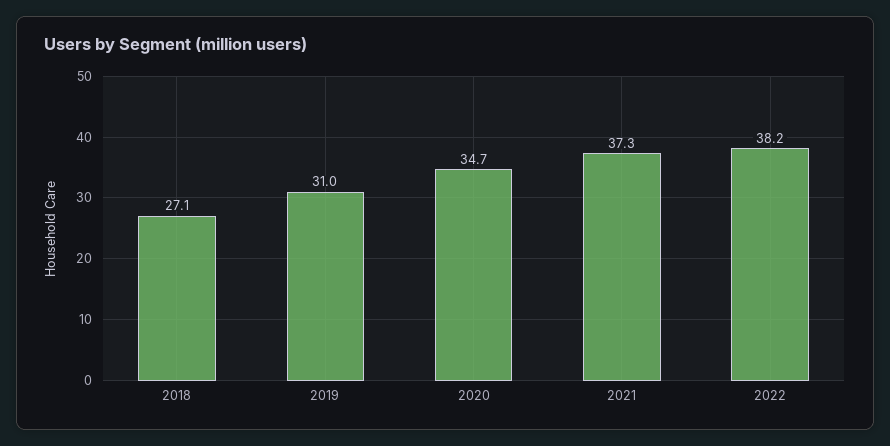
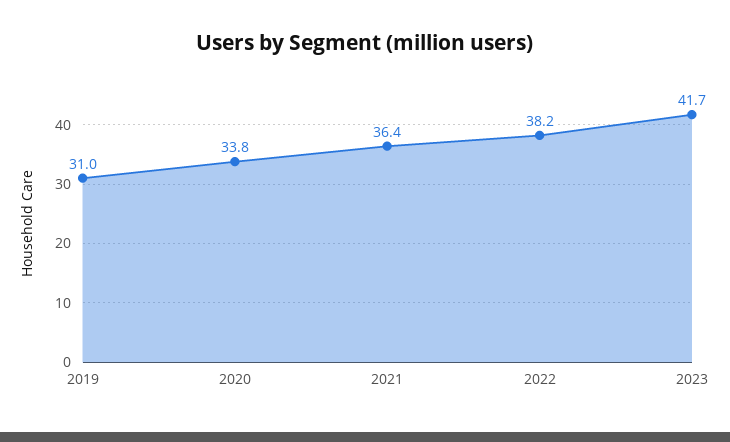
2018: 27.1 -> none
2020: 34.7 -> 33.8
2021: 37.3 -> 36.4
2023: none -> 41.7

